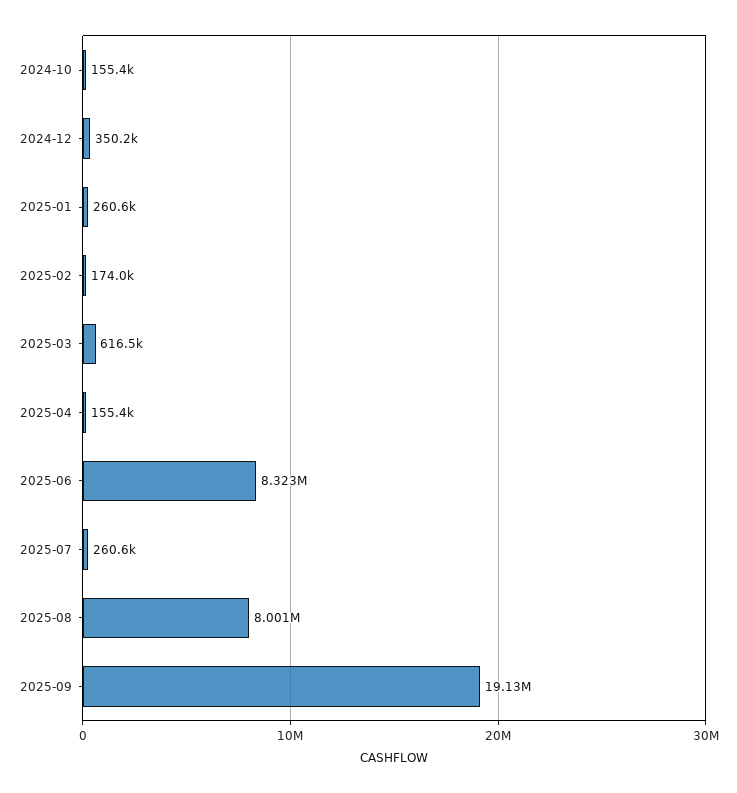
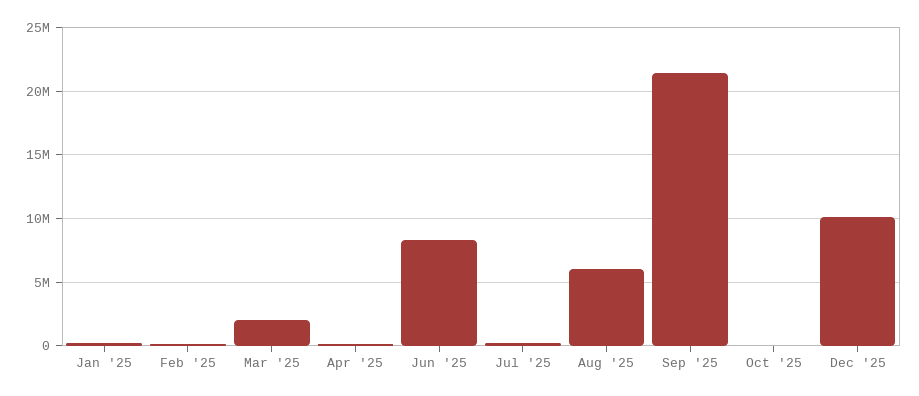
2024-10: 155400 -> none
2024-12: 350200 -> none
2025-03: 616500 -> 2000000
2025-08: 8001000 -> 6000000
2025-09: 19130000 -> 21500000
Oct '25: none -> 0
Dec '25: none -> 10000000

